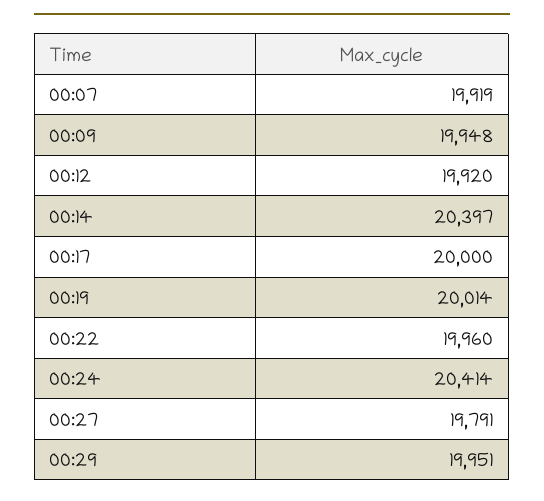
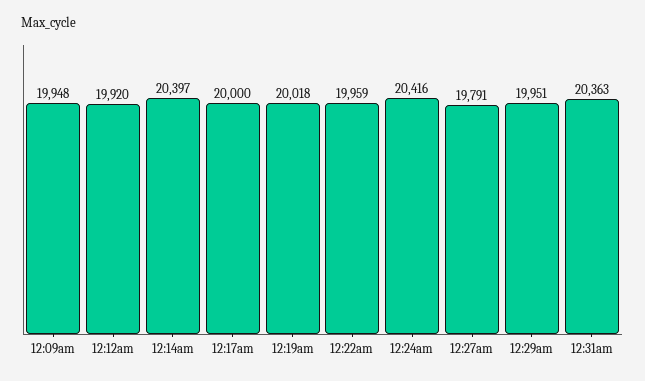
00:07: 19919 -> none
00:19: 20014 -> 20018
00:22: 19960 -> 19959
00:24: 20414 -> 20416
12:31am: none -> 20363

